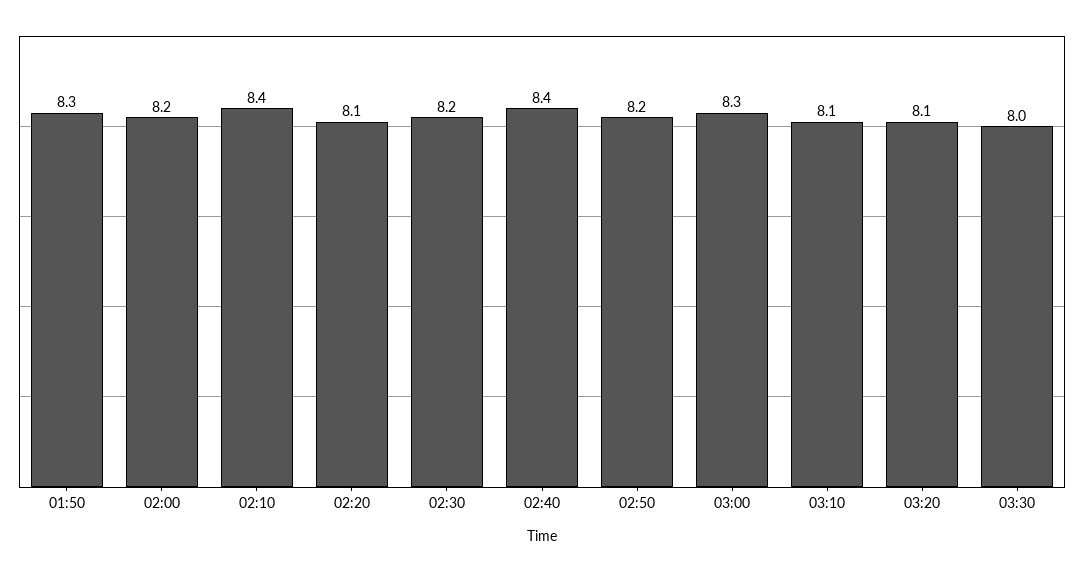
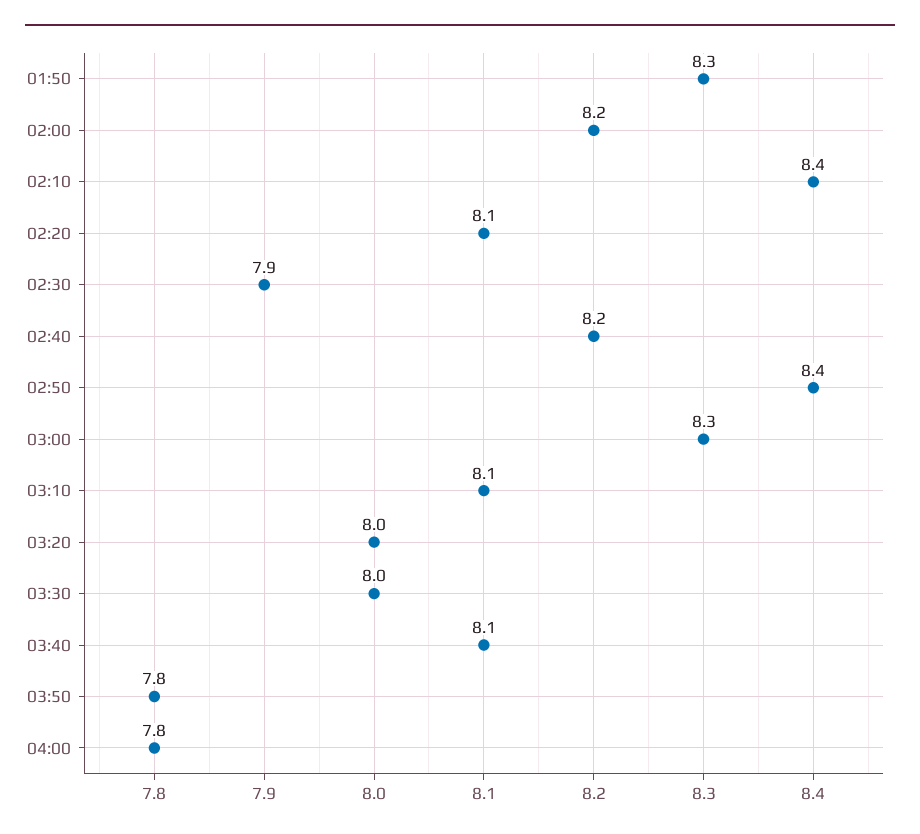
02:30: 8.2 -> 7.9
02:40: 8.4 -> 8.2
02:50: 8.2 -> 8.4
03:20: 8.1 -> 8
03:40: none -> 8.1
03:50: none -> 7.8
04:00: none -> 7.8

